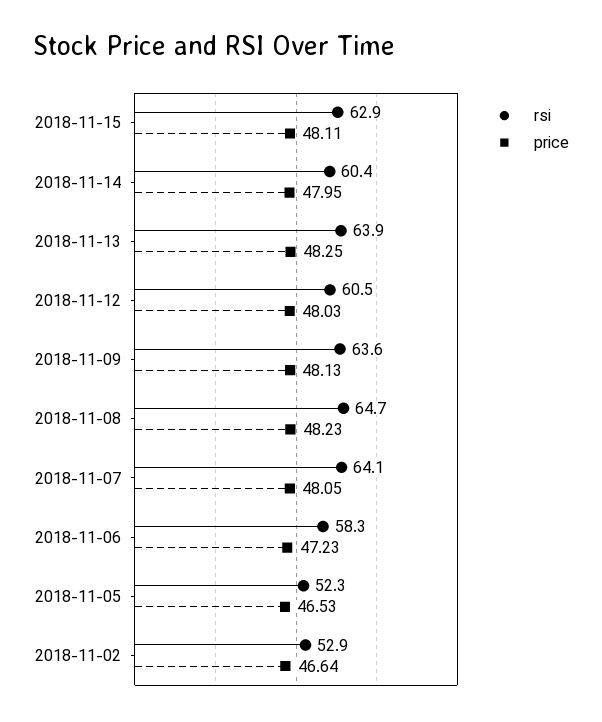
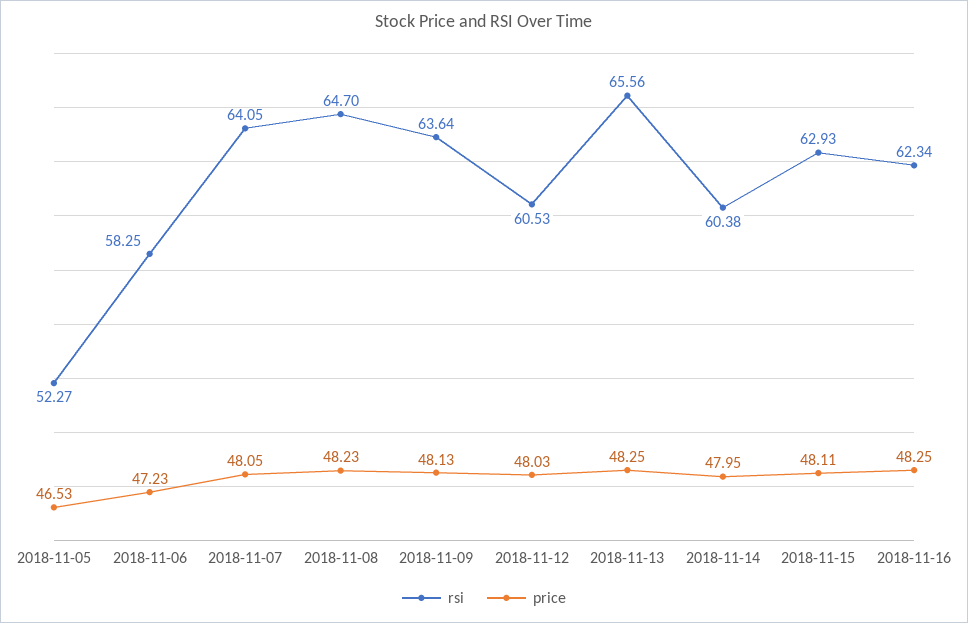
rsi, 2018-11-13: 63.9 -> 65.56
rsi, 2018-11-02: 52.9 -> none
price, 2018-11-02: 46.64 -> none
rsi, 2018-11-16: none -> 62.34
price, 2018-11-16: none -> 48.25

